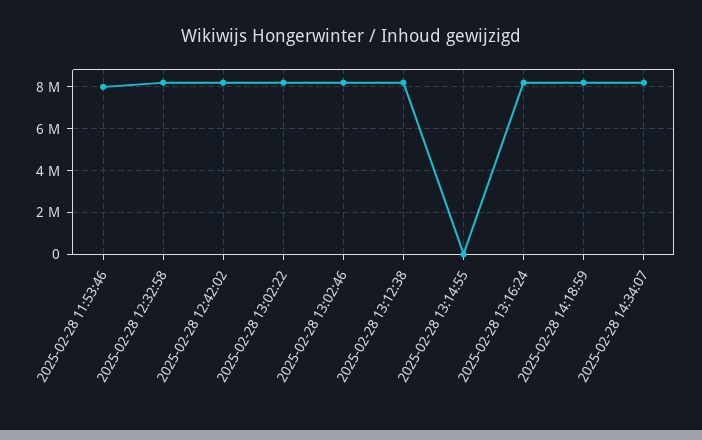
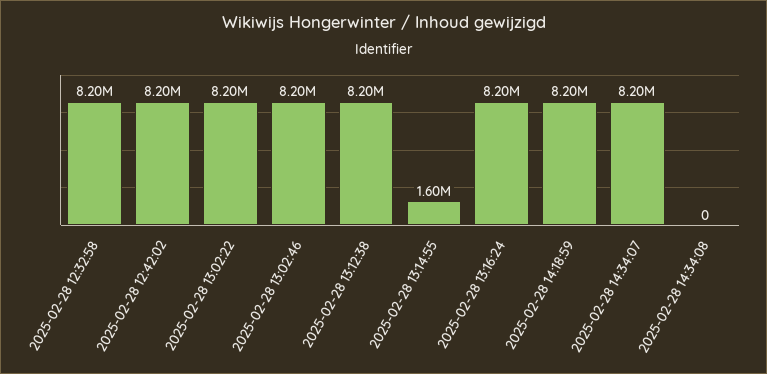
2025-02-28 11:53:46: 8000000 -> none
2025-02-28 13:14:55: 0 -> 1600000
2025-02-28 14:34:08: none -> 0

